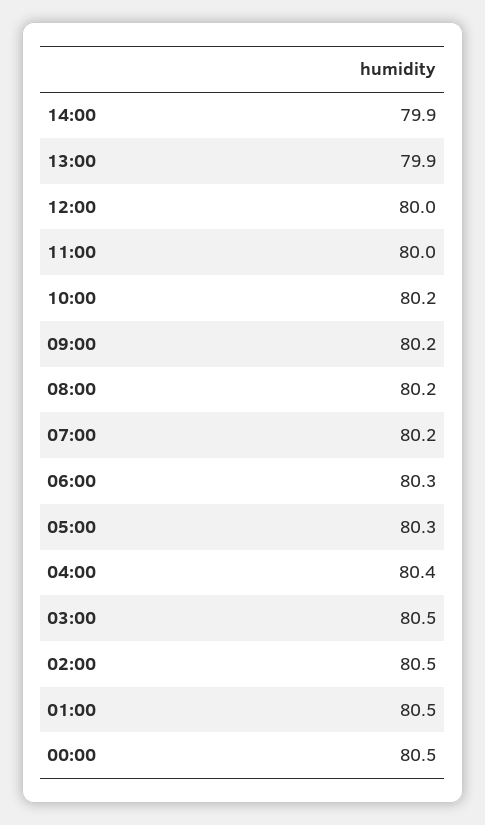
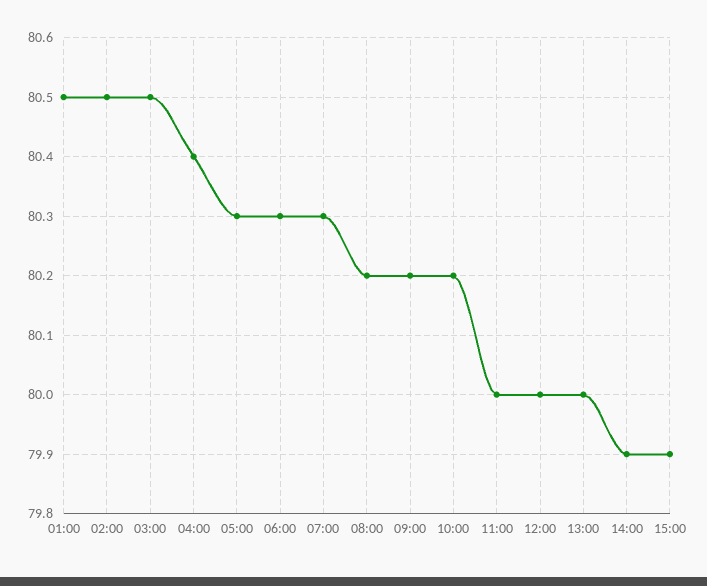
13:00: 79.9 -> 80
07:00: 80.2 -> 80.3
00:00: 80.5 -> none
15:00: none -> 79.9

